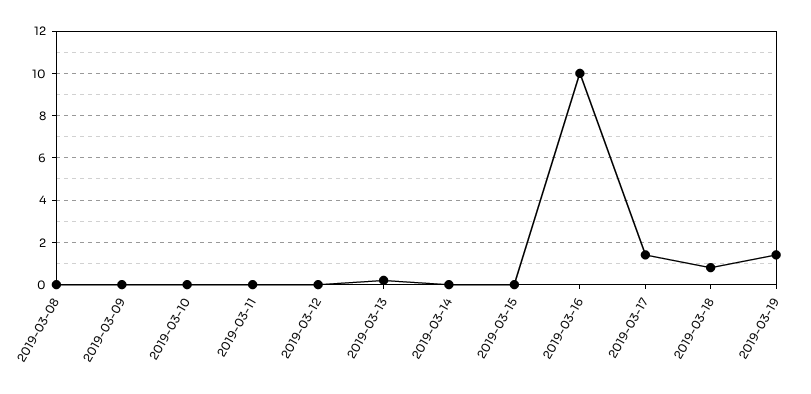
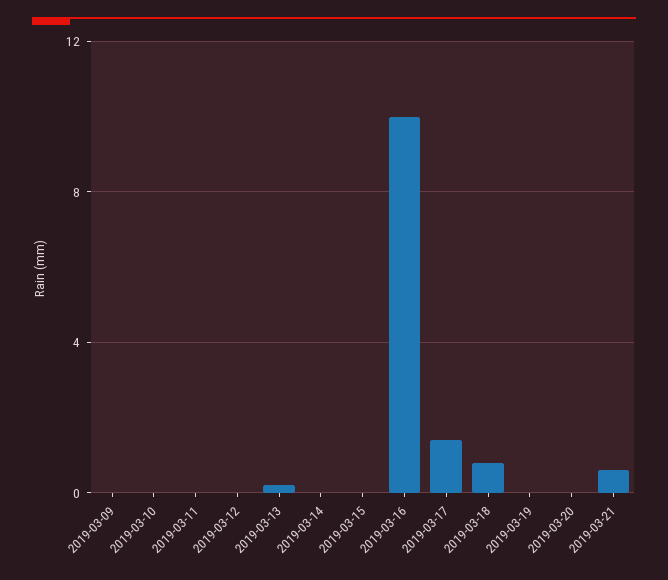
2019-03-08: 0 -> none
2019-03-19: 1.5 -> 0
2019-03-20: none -> 0
2019-03-21: none -> 0.5

